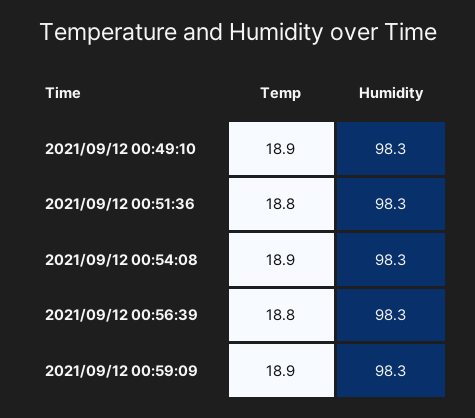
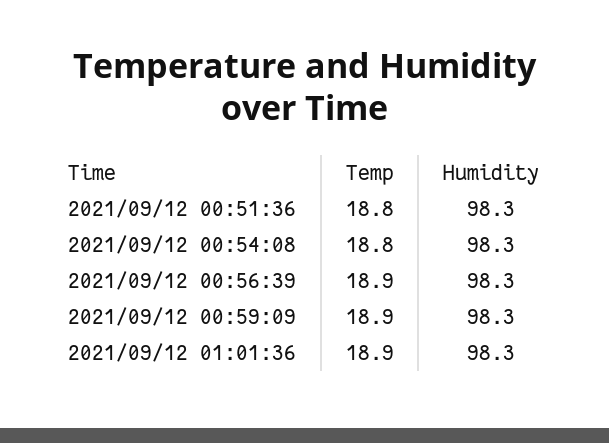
Temp, 2021/09/12 00:49:10: 18.9 -> none
Humidity, 2021/09/12 00:49:10: 98.3 -> none
Temp, 2021/09/12 00:54:08: 18.9 -> 18.8
Temp, 2021/09/12 00:56:39: 18.8 -> 18.9
Temp, 2021/09/12 01:01:36: none -> 18.9
Humidity, 2021/09/12 01:01:36: none -> 98.3

